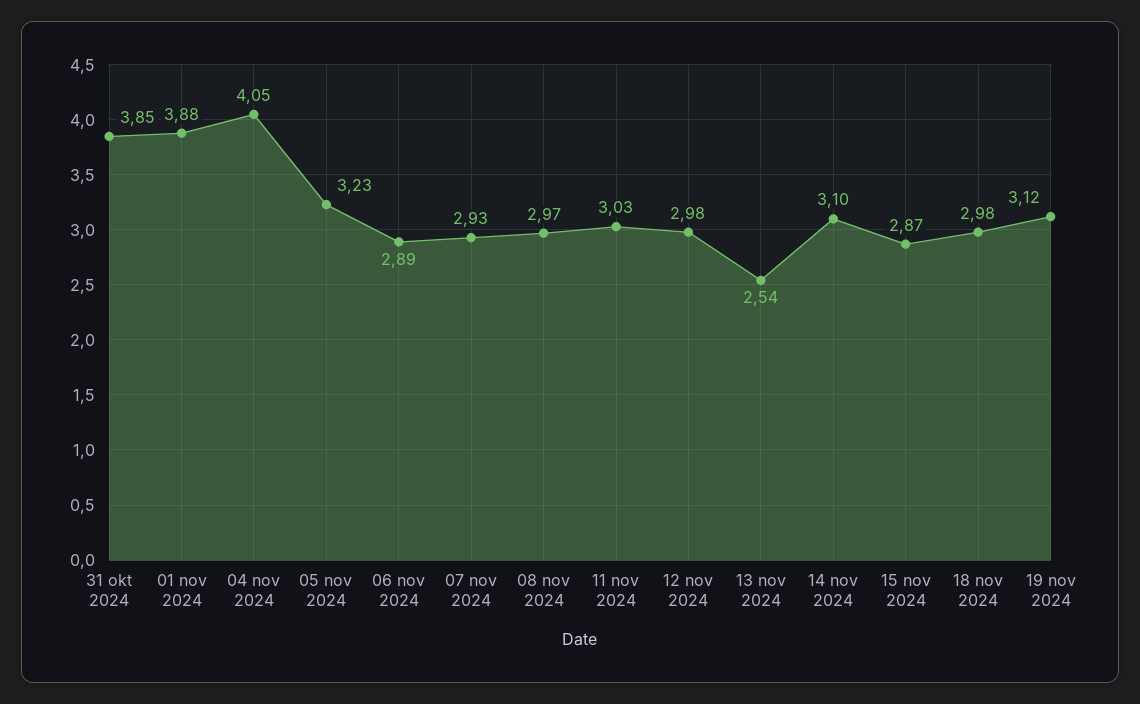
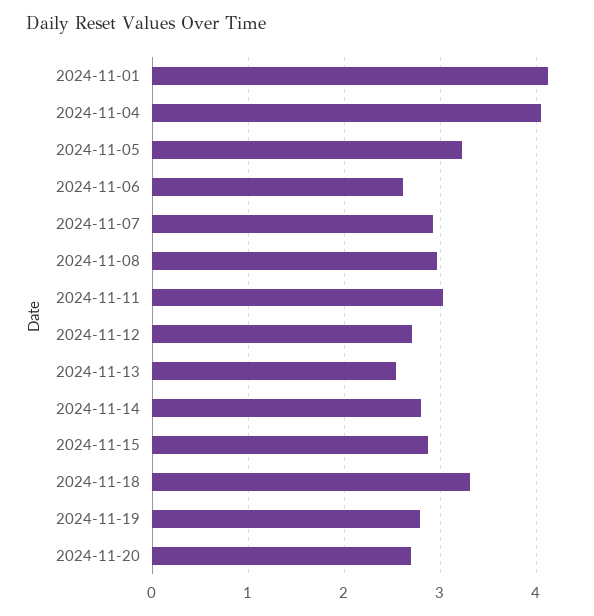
31 okt 2024: 3.85 -> none
01 nov 2024: 3.88 -> 4.1
06 nov 2024: 2.89 -> 2.6
12 nov 2024: 2.98 -> 2.7
14 nov 2024: 3.1 -> 2.8
18 nov 2024: 2.98 -> 3.3
19 nov 2024: 3.12 -> 2.8
2024-11-20: none -> 2.7

